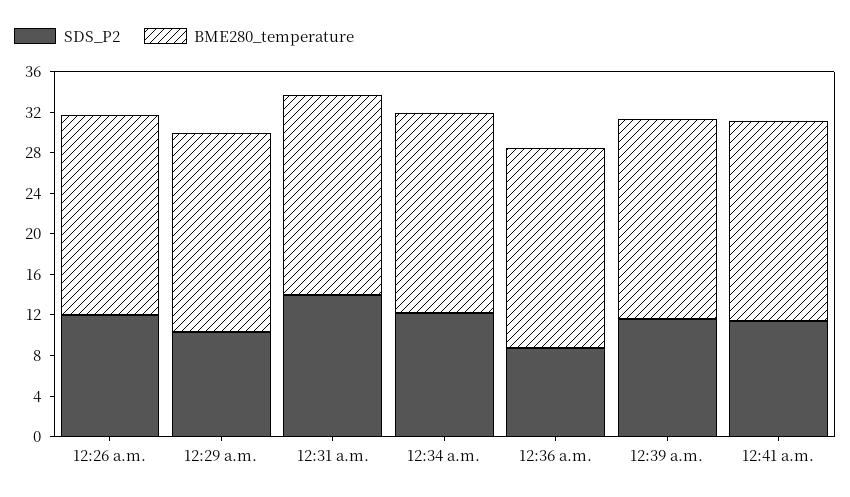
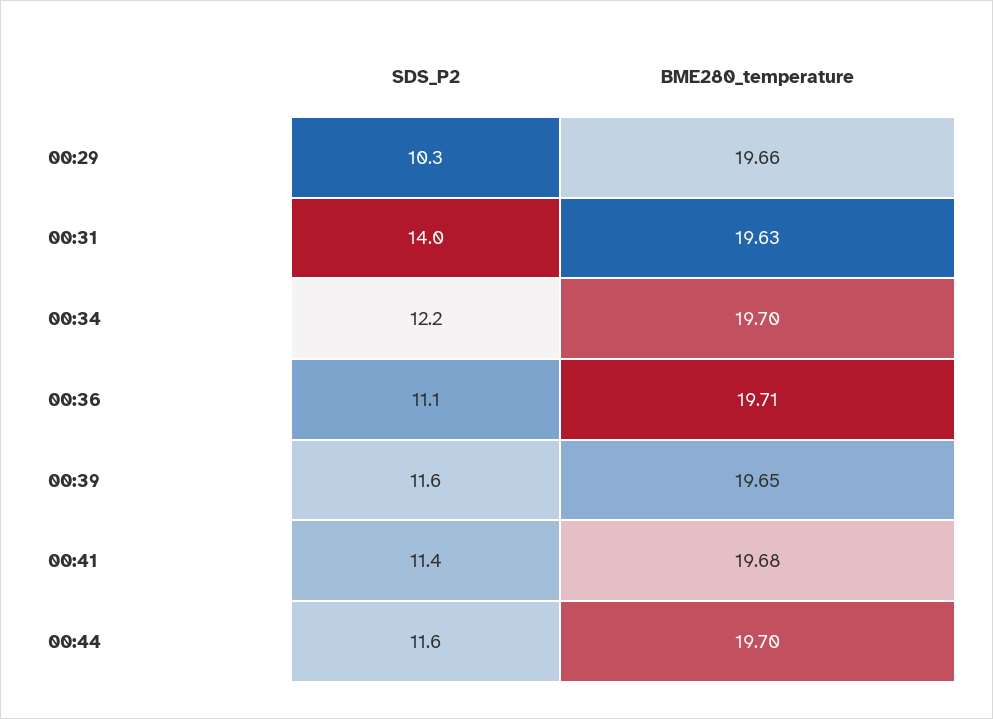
SDS_P2, 12:26 a.m.: 12 -> none
BME280_temperature, 12:26 a.m.: 20 -> none
SDS_P2, 12:36 a.m.: 9 -> 11.1
SDS_P2, 00:44: none -> 11.6
BME280_temperature, 00:44: none -> 19.7

